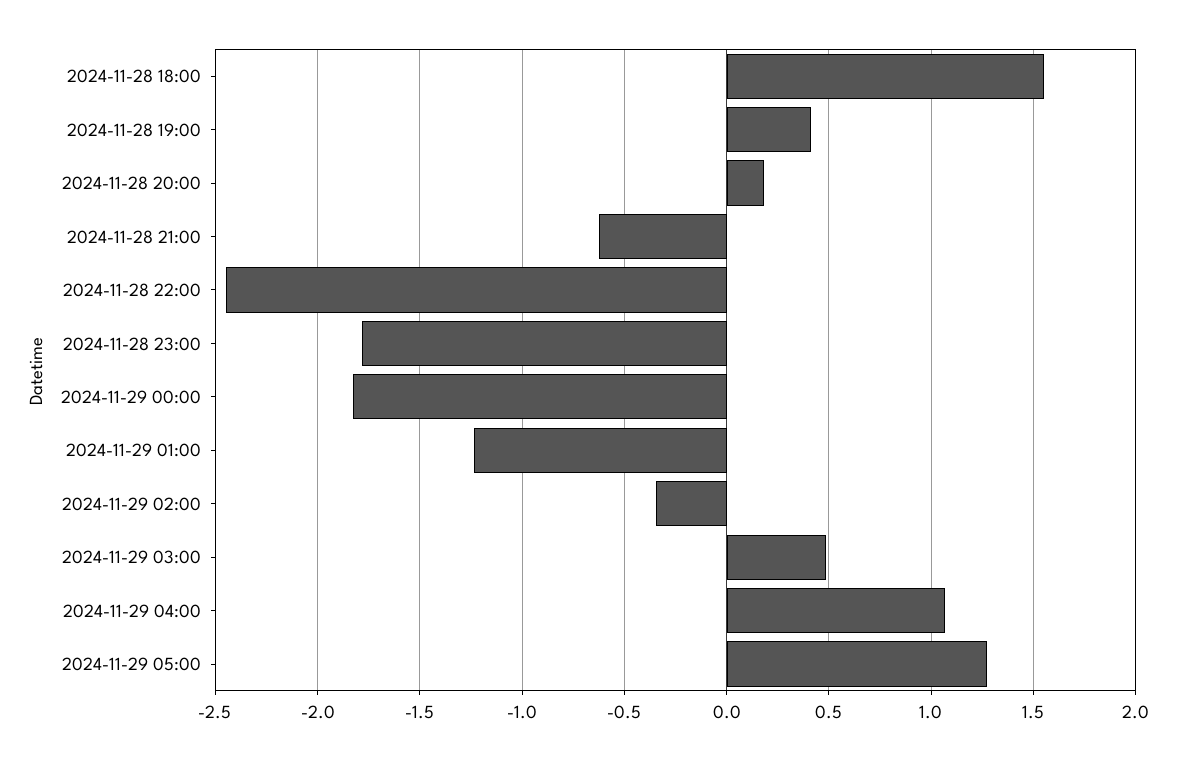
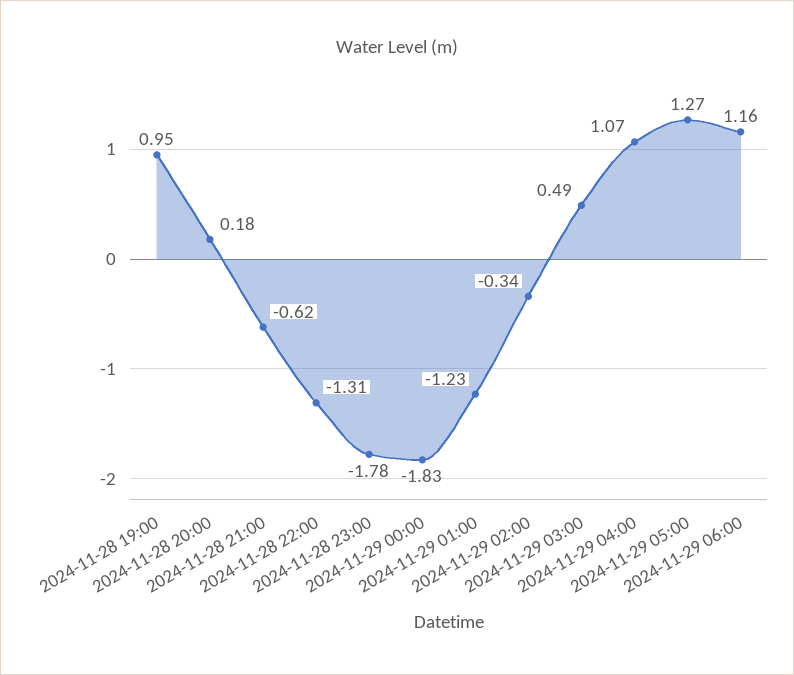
2024-11-28 18:00: 1.55 -> none
2024-11-28 19:00: 0.4 -> 0.95
2024-11-28 22:00: -2.45 -> -1.31
2024-11-29 06:00: none -> 1.16

